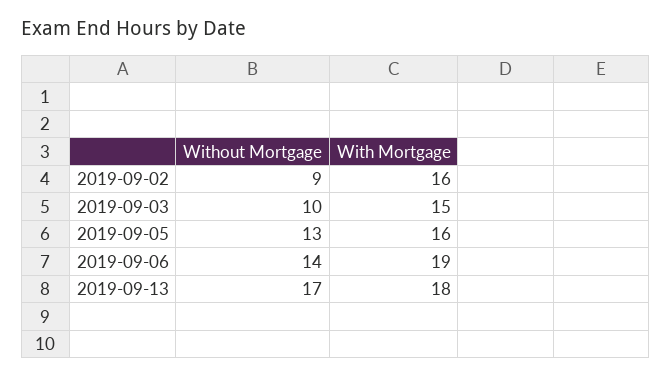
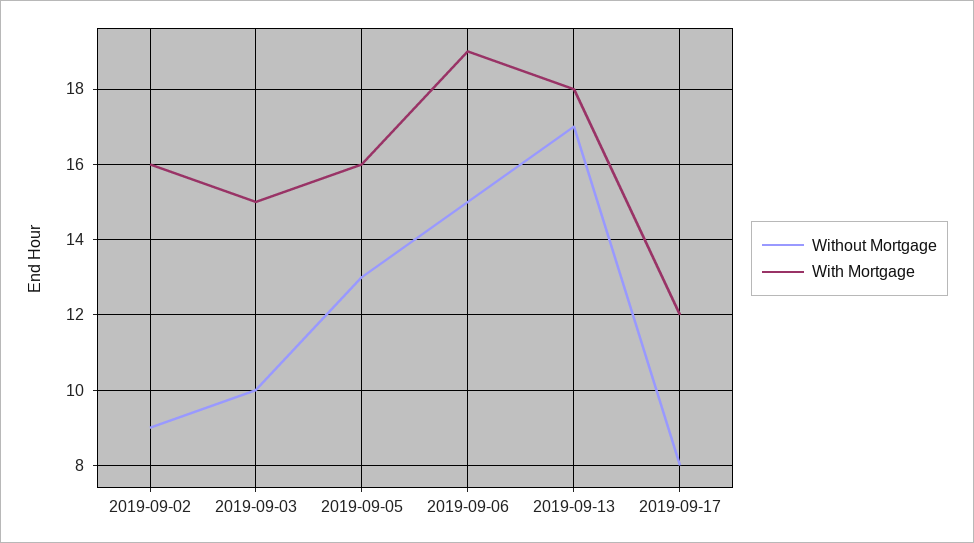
Without Mortgage, 2019-09-06: 14 -> 15
Without Mortgage, 2019-09-17: none -> 8
With Mortgage, 2019-09-17: none -> 12

